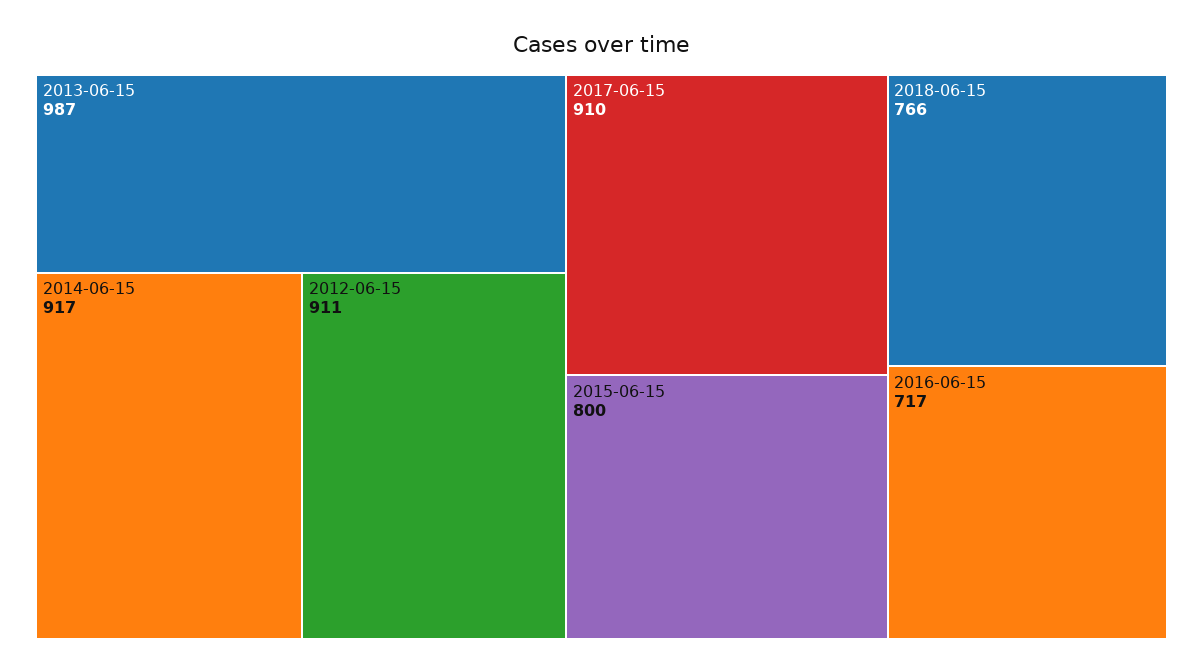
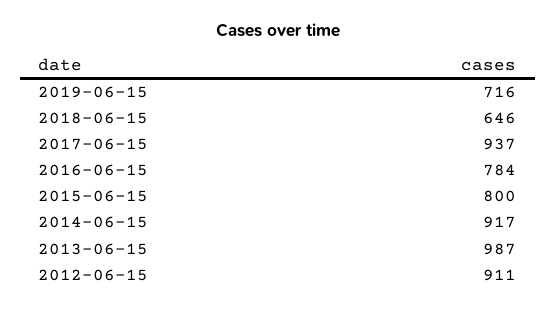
2017-06-15: 910 -> 937
2018-06-15: 766 -> 646
2016-06-15: 717 -> 784
2019-06-15: none -> 716

